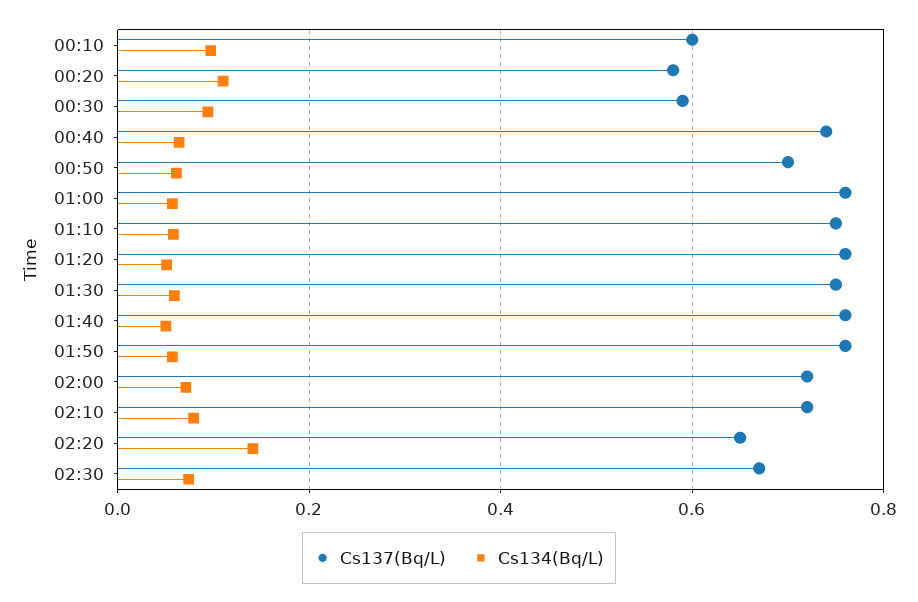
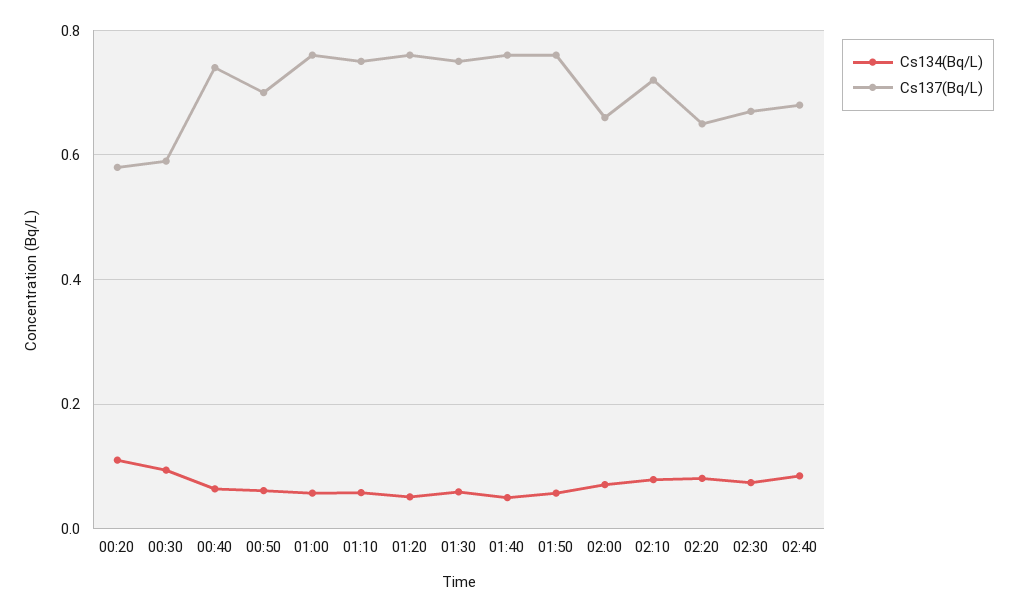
Cs137(Bq/L), 00:10: 0.6 -> none
Cs134(Bq/L), 00:10: 0.1 -> none
Cs137(Bq/L), 02:00: 0.72 -> 0.66
Cs134(Bq/L), 02:20: 0.14 -> 0.08
Cs134(Bq/L), 02:40: none -> 0.08
Cs137(Bq/L), 02:40: none -> 0.68

